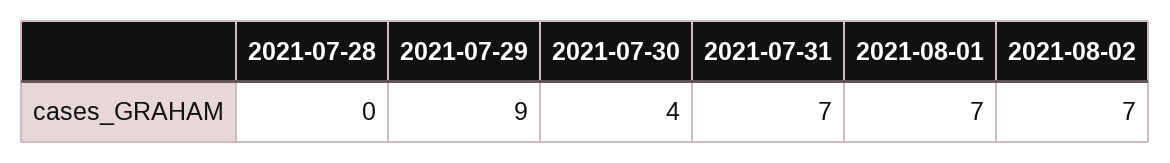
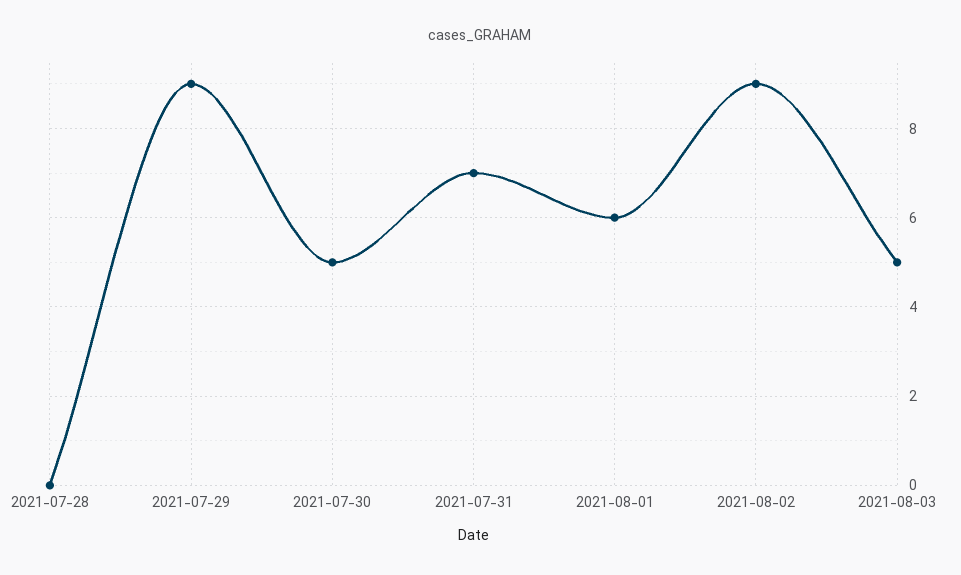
2021-07-30: 4 -> 5
2021-08-01: 7 -> 6
2021-08-02: 7 -> 9
2021-08-03: none -> 5

